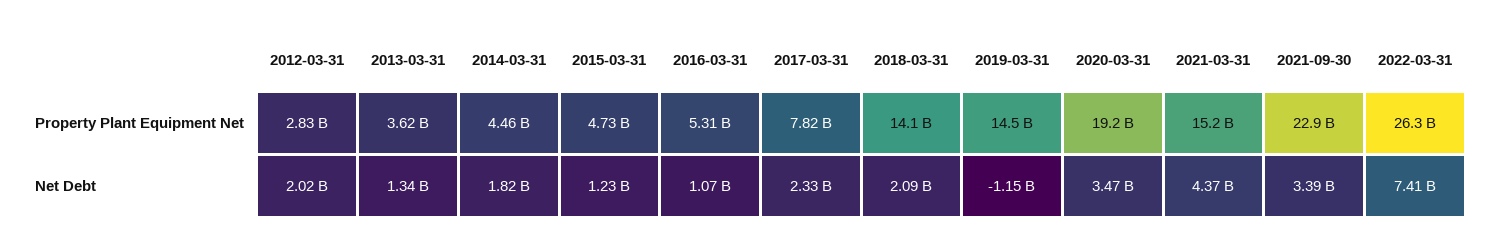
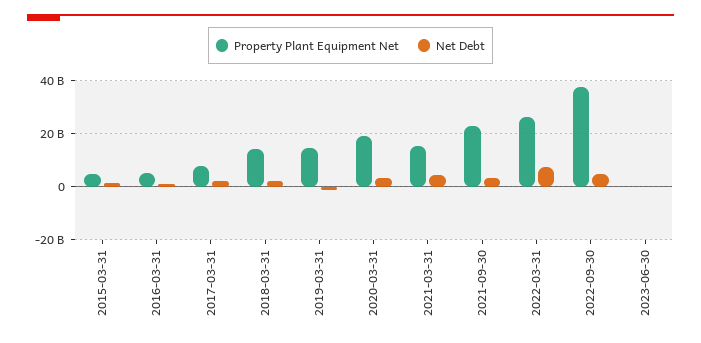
Property Plant Equipment Net, 2012-03-31: 2830000000 -> none
Property Plant Equipment Net, 2013-03-31: 3620000000 -> none
Property Plant Equipment Net, 2014-03-31: 4460000000 -> none
Net Debt, 2012-03-31: 2020000000 -> none
Net Debt, 2013-03-31: 1340000000 -> none
Net Debt, 2014-03-31: 1820000000 -> none
Property Plant Equipment Net, 2022-09-30: none -> 37500000000
Net Debt, 2022-09-30: none -> 5000000000
Property Plant Equipment Net, 2023-06-30: none -> 0
Net Debt, 2023-06-30: none -> 0

